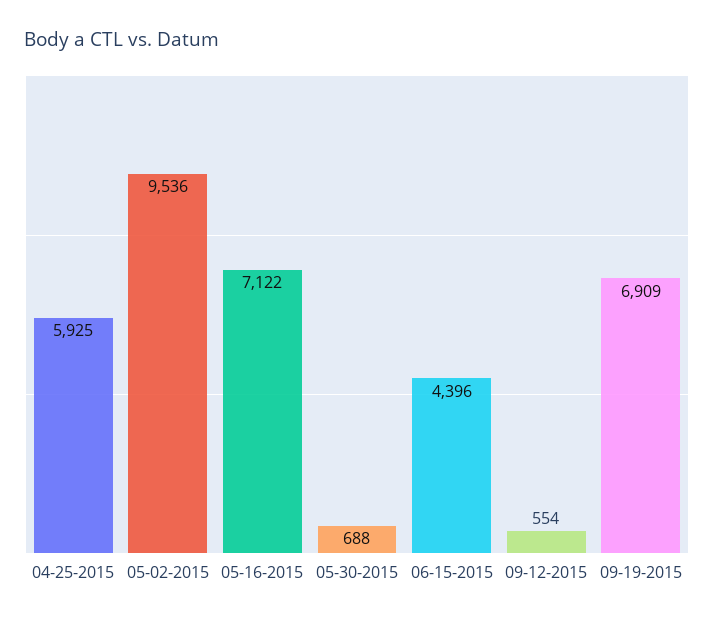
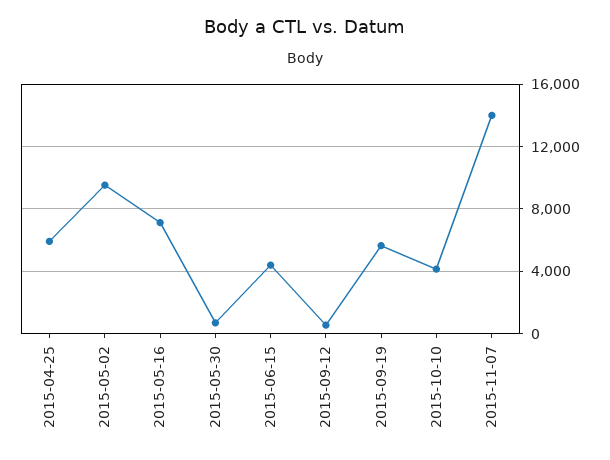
09-19-2015: 6909 -> 5500
2015-10-10: none -> 4000
2015-11-07: none -> 14000

